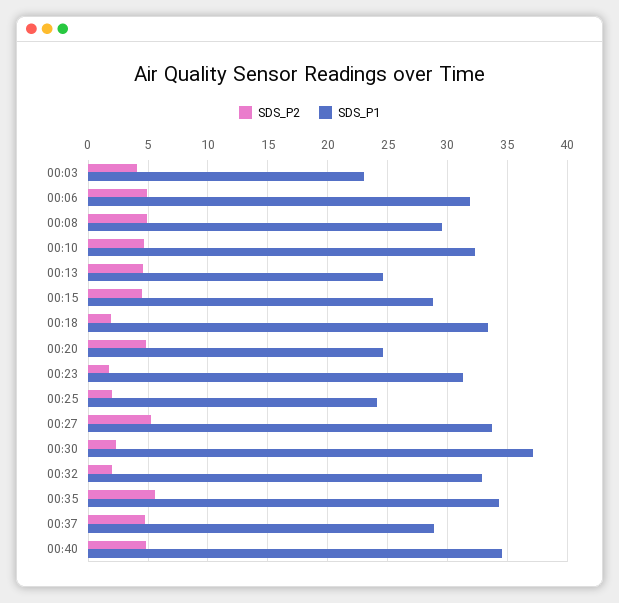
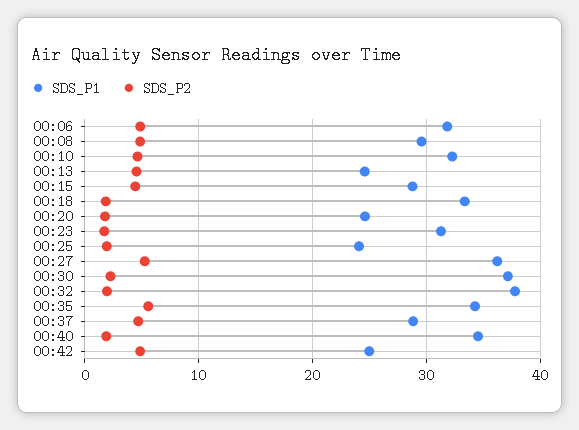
SDS_P2, 00:03: 4 -> none
SDS_P1, 00:03: 23 -> none
SDS_P2, 00:20: 5 -> 2
SDS_P1, 00:27: 34 -> 36
SDS_P1, 00:32: 33 -> 38
SDS_P2, 00:40: 5 -> 2
SDS_P1, 00:42: none -> 25
SDS_P2, 00:42: none -> 5

